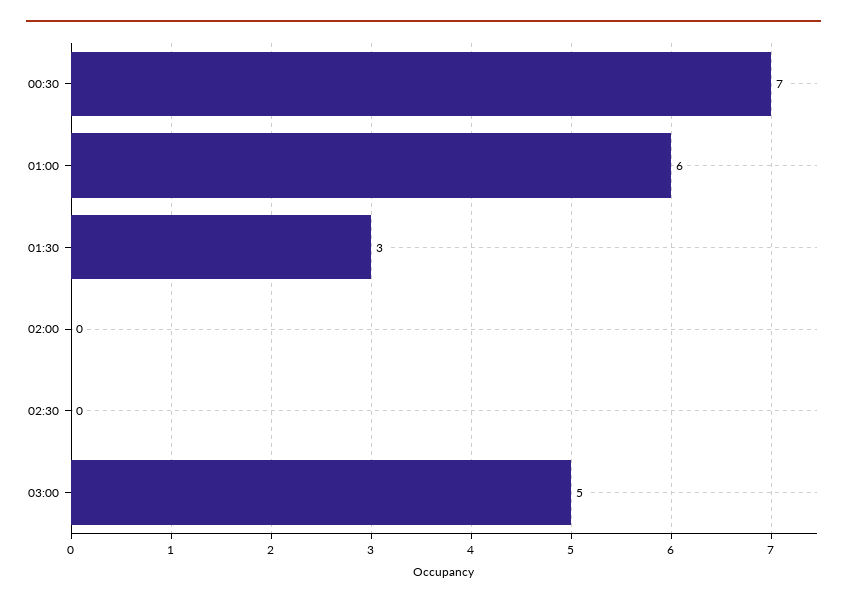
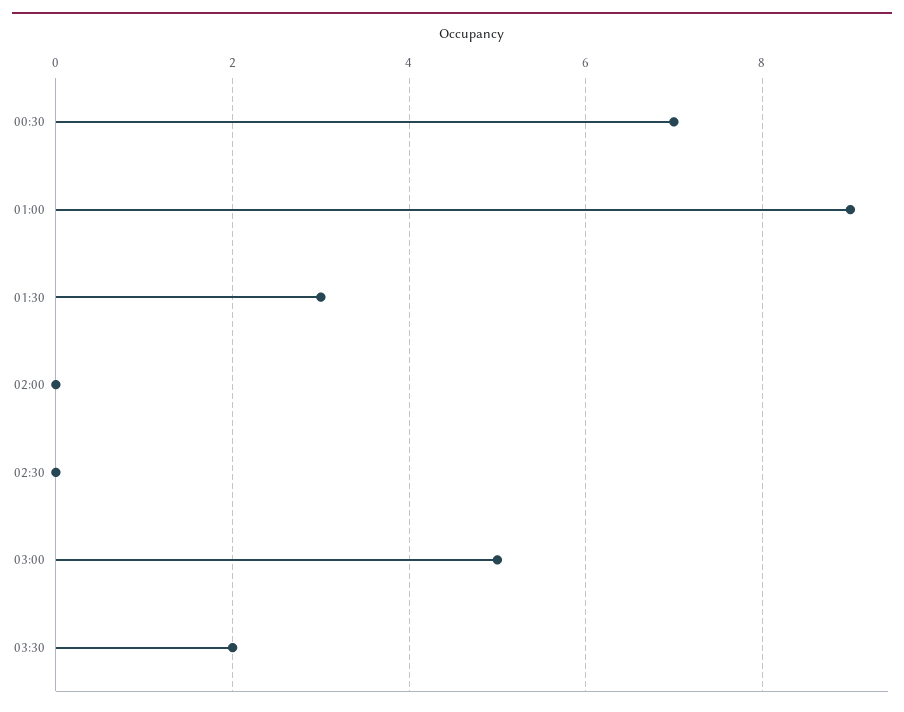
01:00: 6 -> 9
03:30: none -> 2

